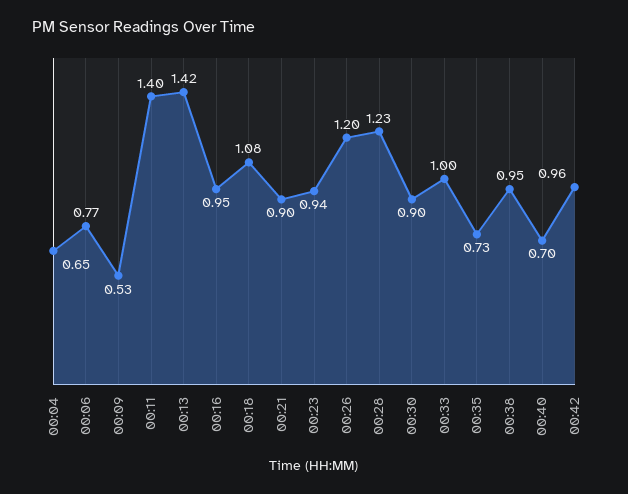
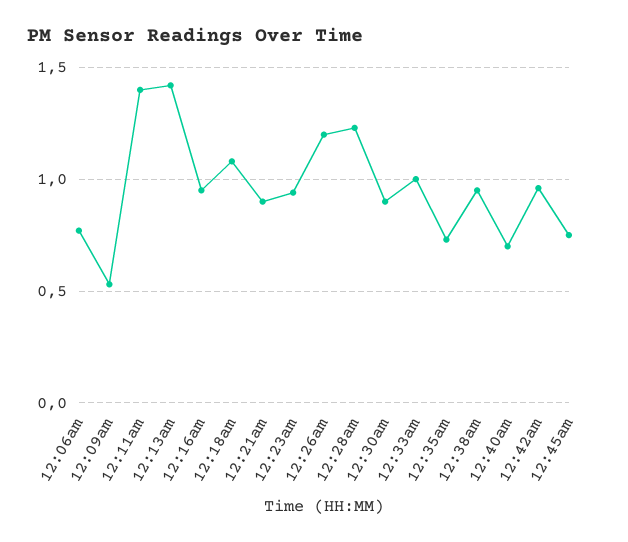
00:04: 0.65 -> none
12:45am: none -> 0.75

